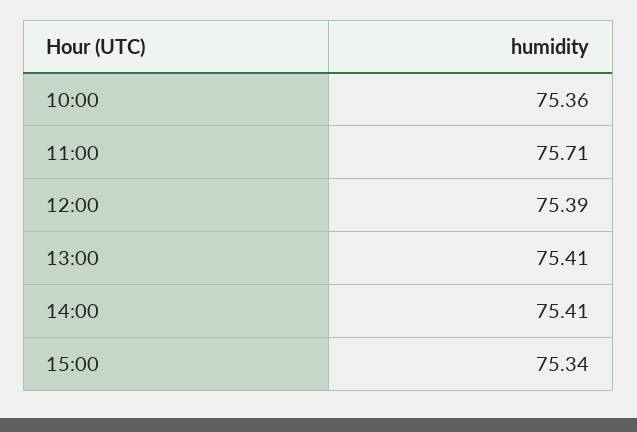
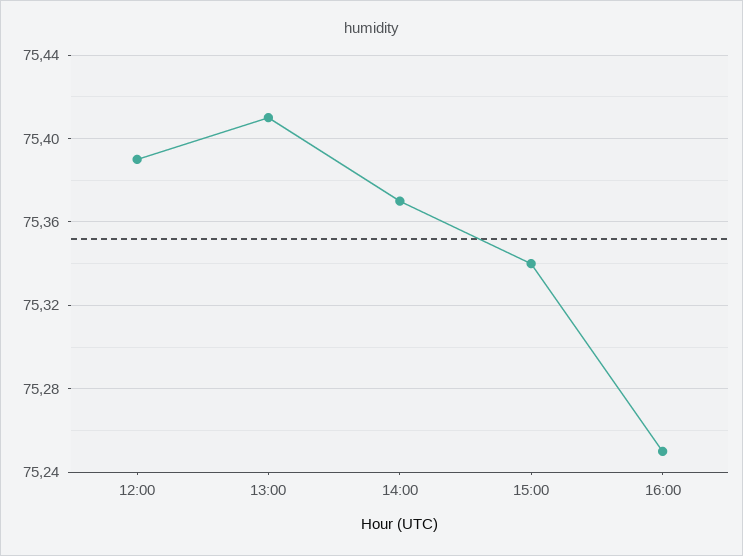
10:00: 75.36 -> none
11:00: 75.71 -> none
14:00: 75.41 -> 75.37
16:00: none -> 75.25

